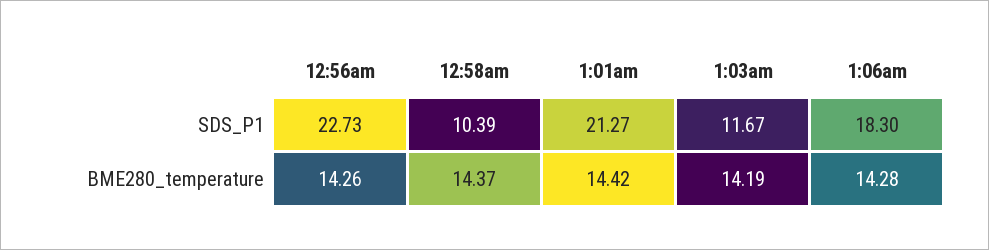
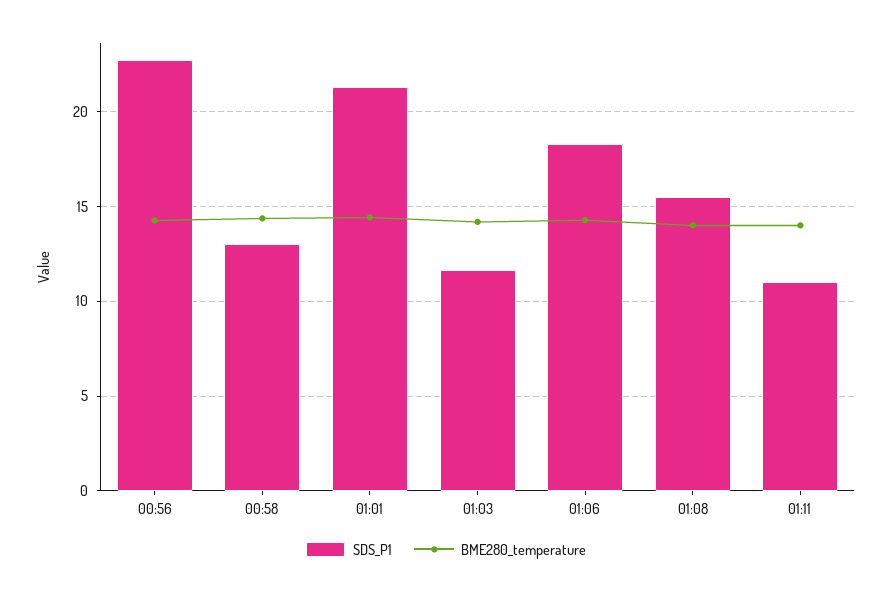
SDS_P1, 12:58am: 10.39 -> 13
SDS_P1, 01:08: none -> 15.5
BME280_temperature, 01:08: none -> 14
SDS_P1, 01:11: none -> 11
BME280_temperature, 01:11: none -> 14

